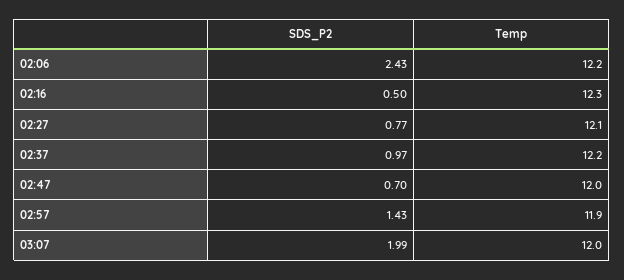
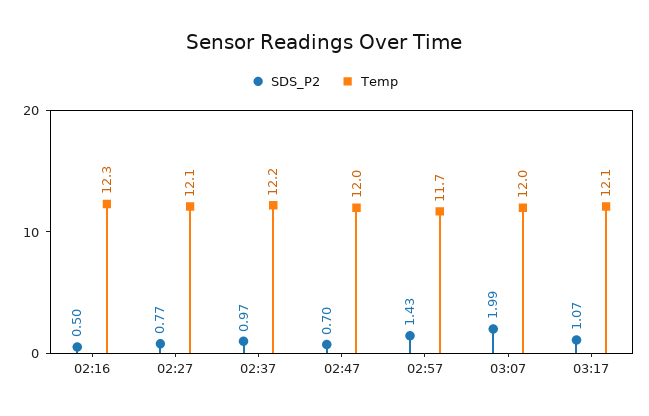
SDS_P2, 02:06: 2.43 -> none
Temp, 02:06: 12.2 -> none
Temp, 02:57: 11.9 -> 11.7
SDS_P2, 03:17: none -> 1.07
Temp, 03:17: none -> 12.1

